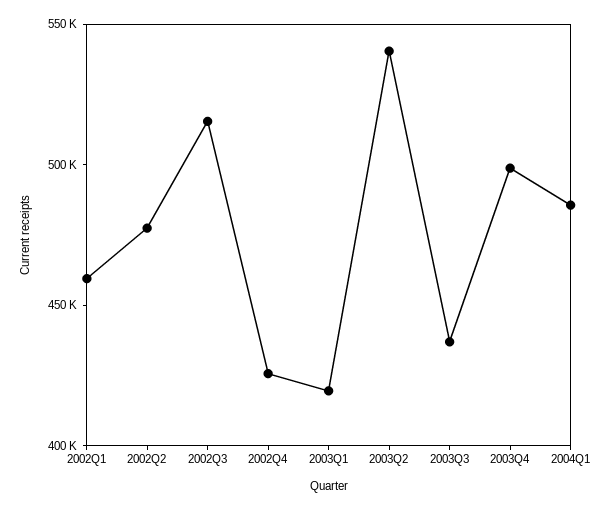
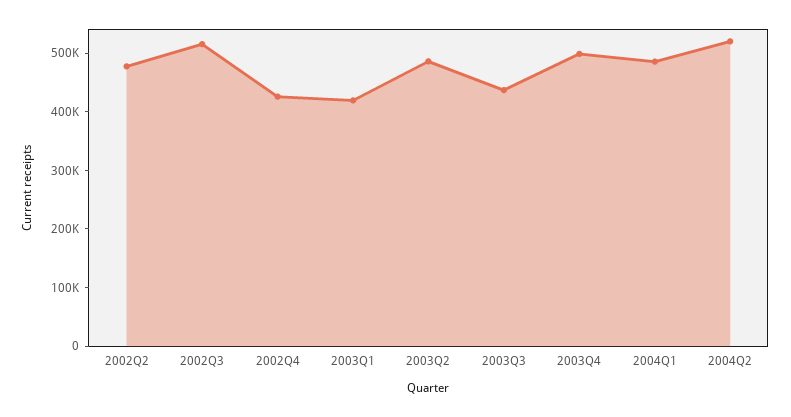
2002Q1: 460000 -> none
2003Q2: 540000 -> 480000
2004Q2: none -> 520000

